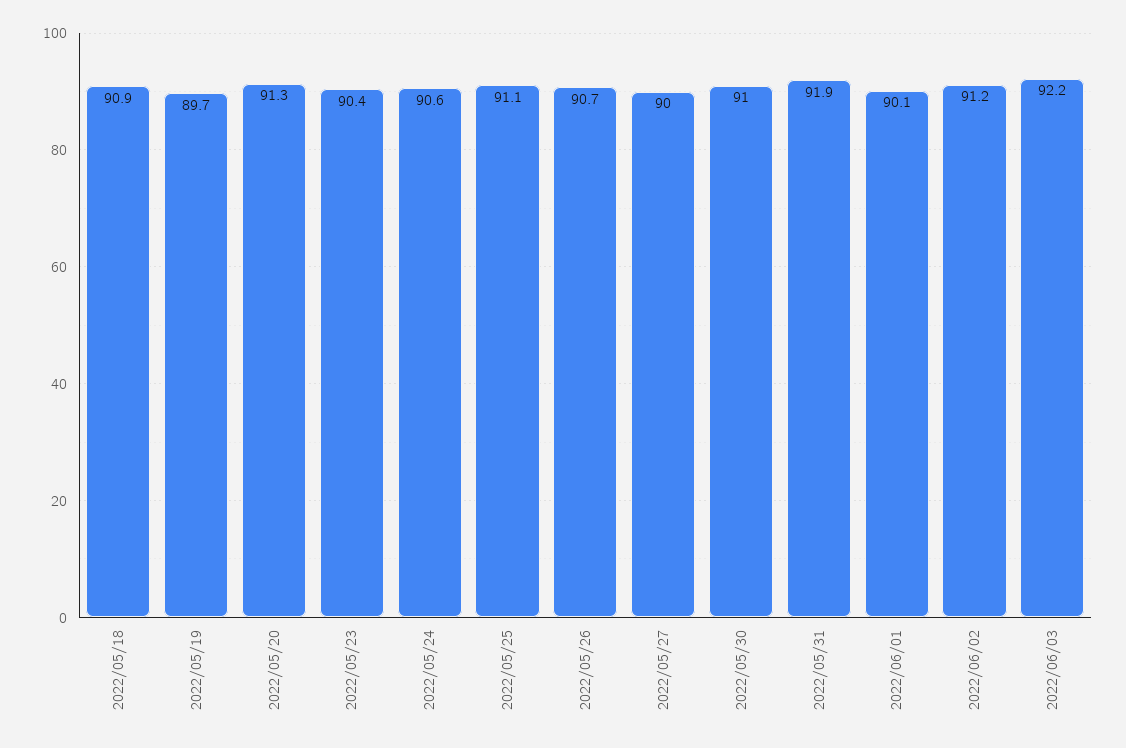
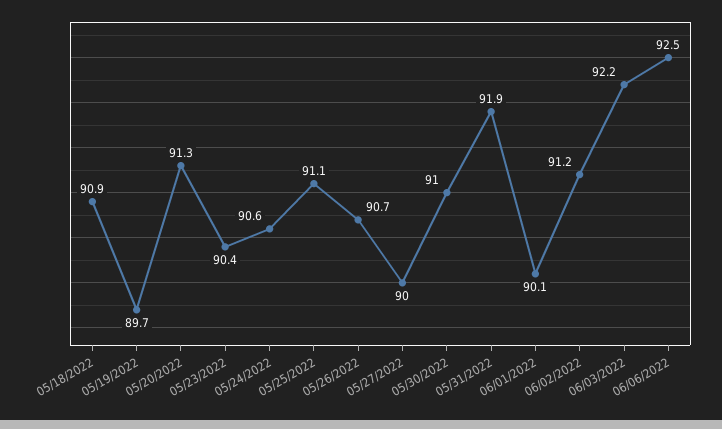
06/06/2022: none -> 92.5

